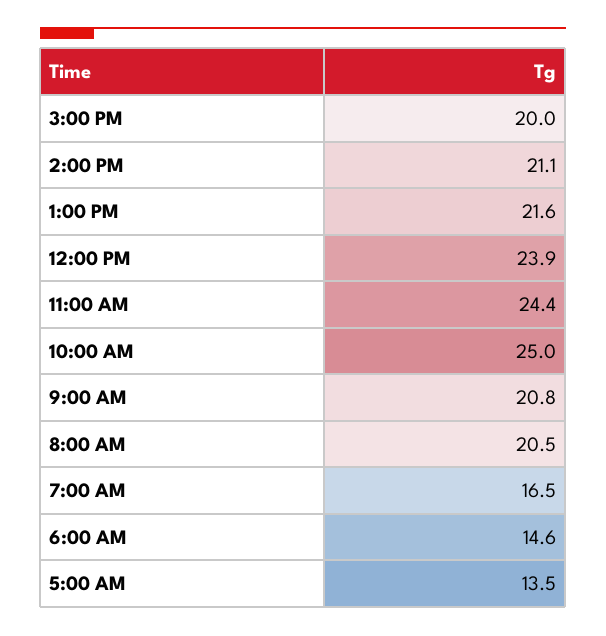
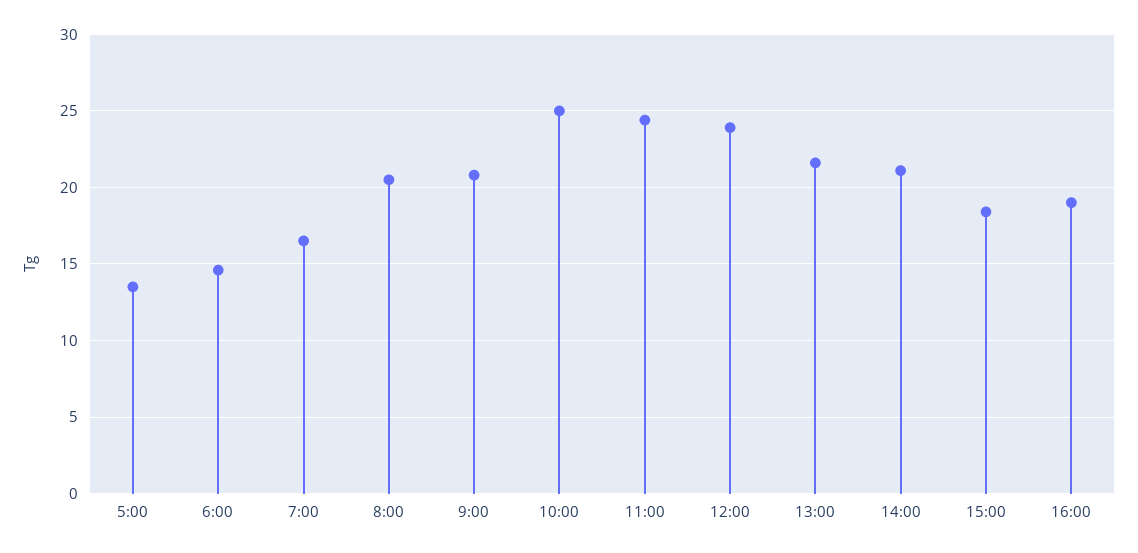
3:00 PM: 20 -> 18.5
16:00: none -> 19

